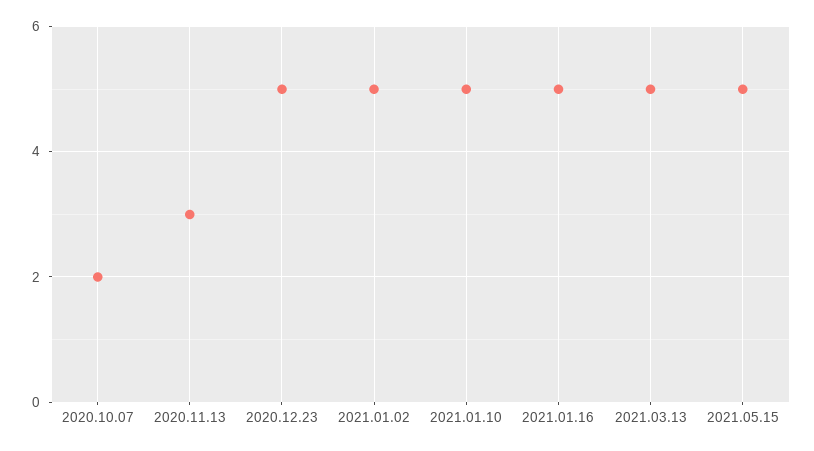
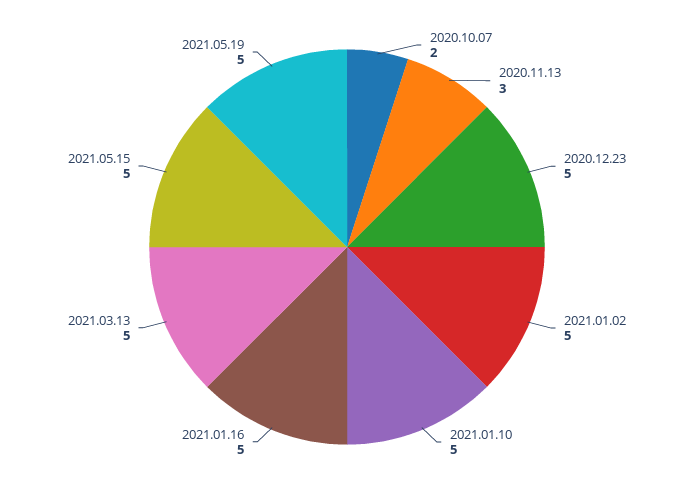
2021.05.19: none -> 5

